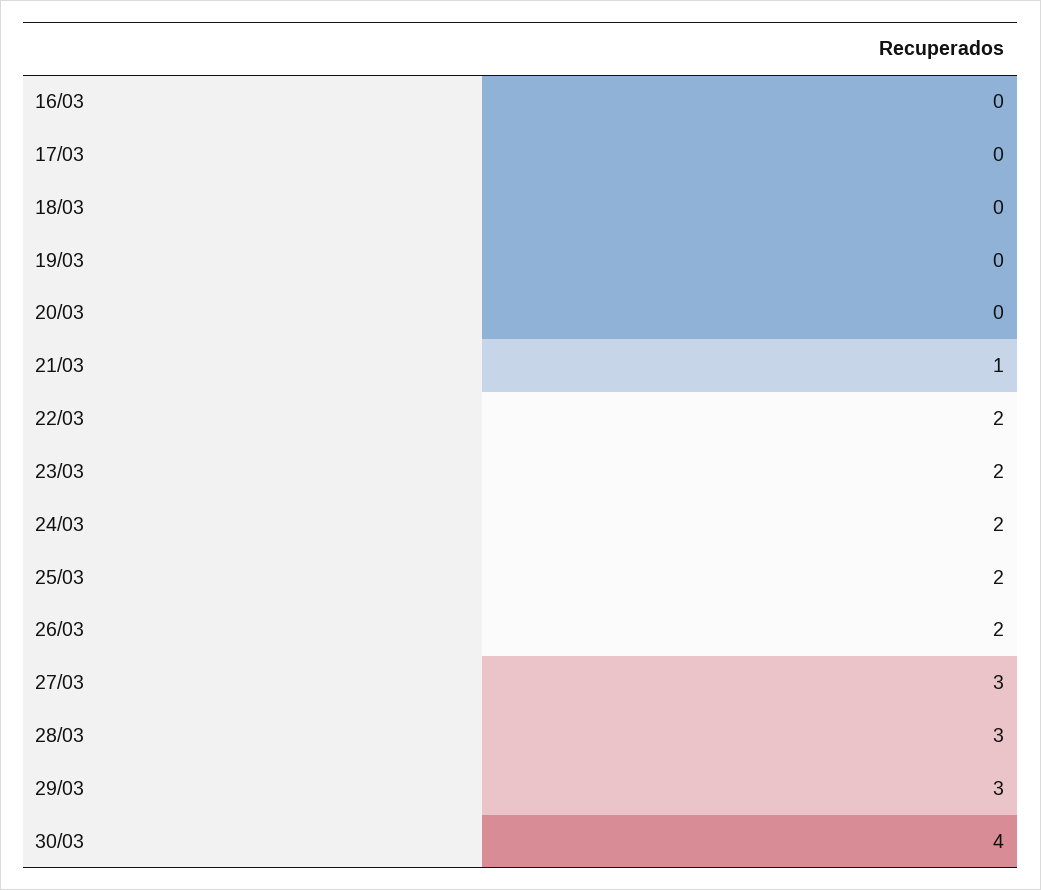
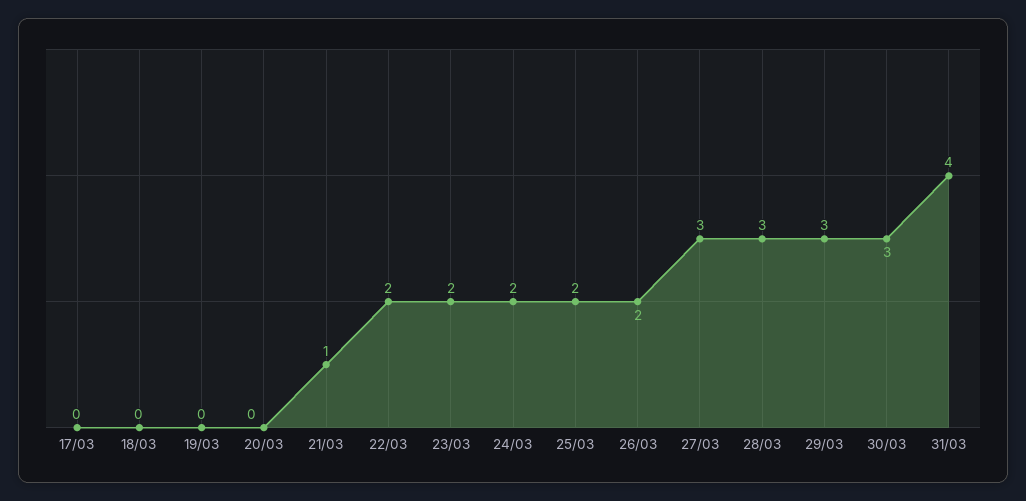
16/03: 0 -> none
30/03: 4 -> 3
31/03: none -> 4

